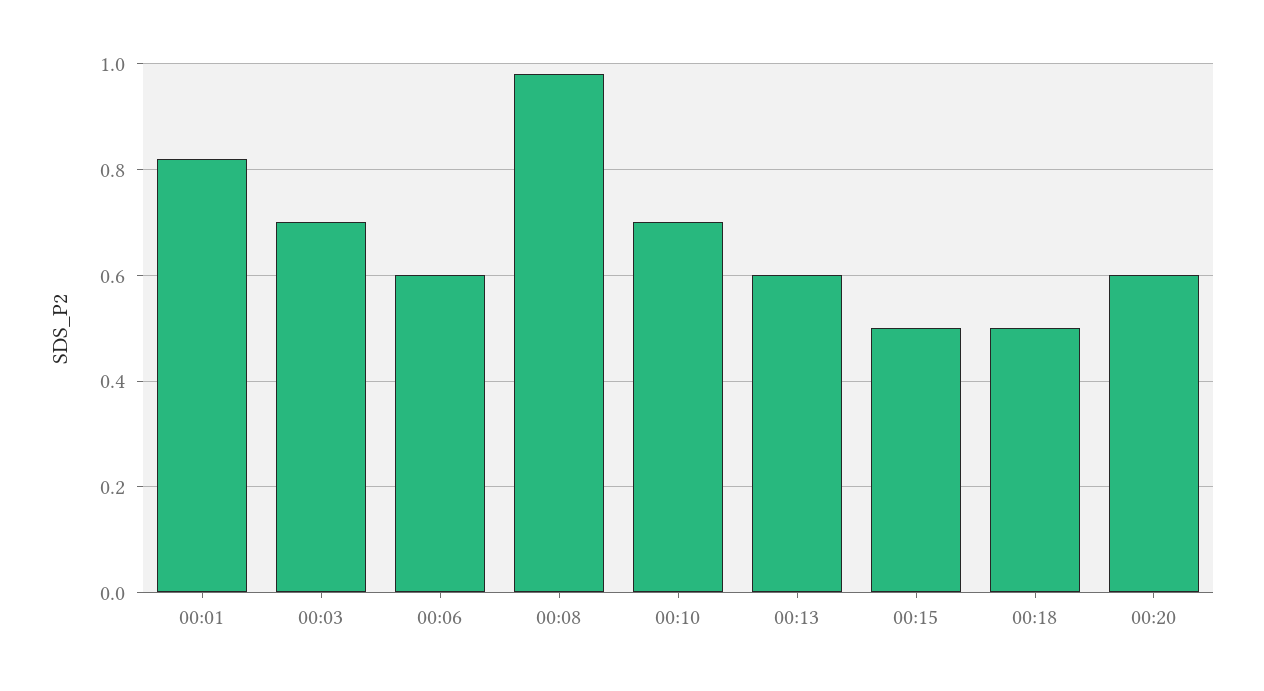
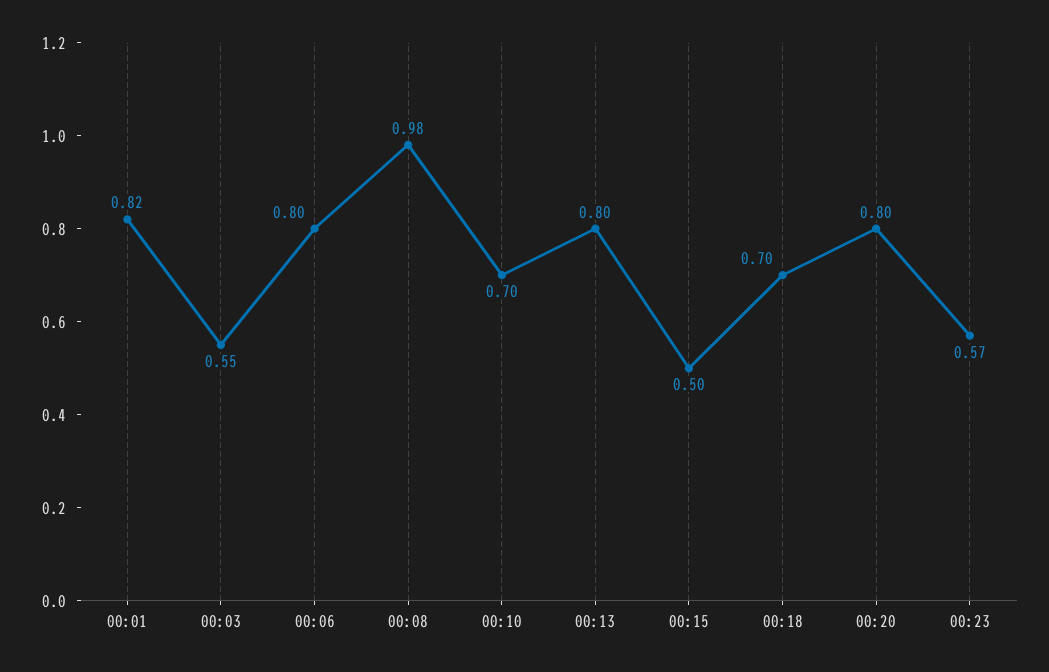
00:03: 0.7 -> 0.55
00:06: 0.6 -> 0.8
00:13: 0.6 -> 0.8
00:18: 0.5 -> 0.7
00:20: 0.6 -> 0.8
00:23: none -> 0.57

